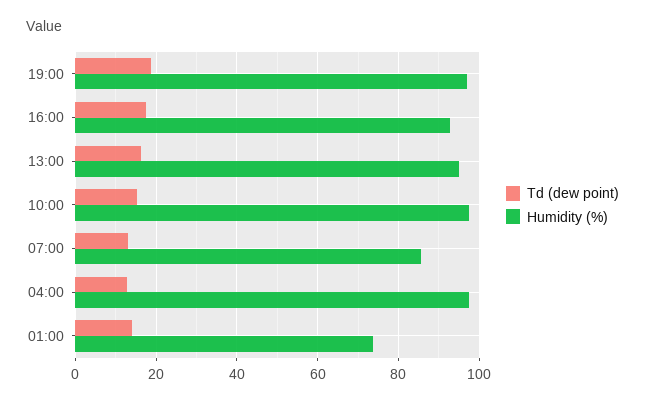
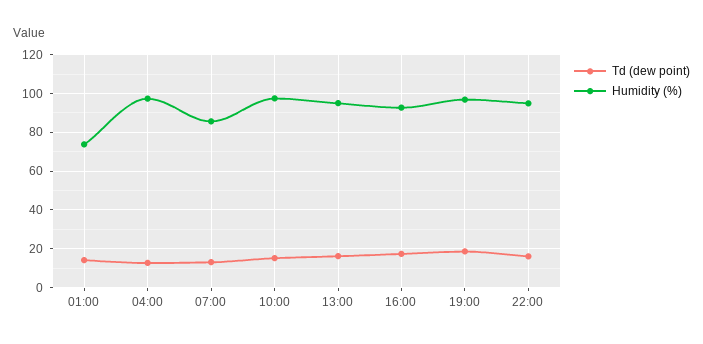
Td (dew point), 22:00: none -> 15
Humidity (%), 22:00: none -> 95

